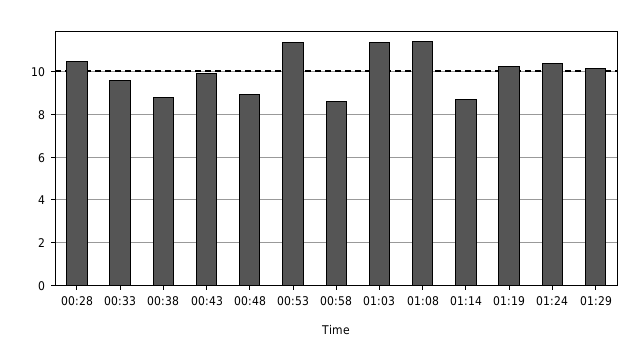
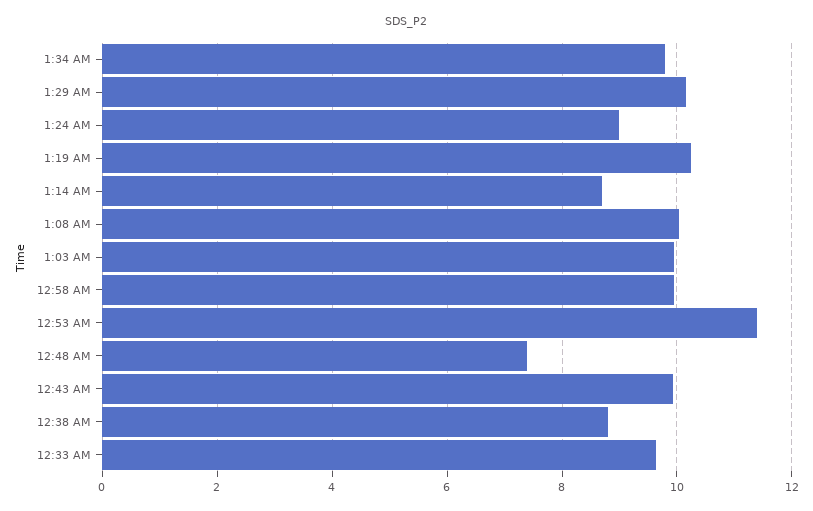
00:28: 10.5 -> none
00:48: 9 -> 7.4
00:58: 8.5 -> 10
01:03: 11.5 -> 10
01:08: 11.5 -> 10
01:24: 10.5 -> 9
1:34 AM: none -> 9.8

